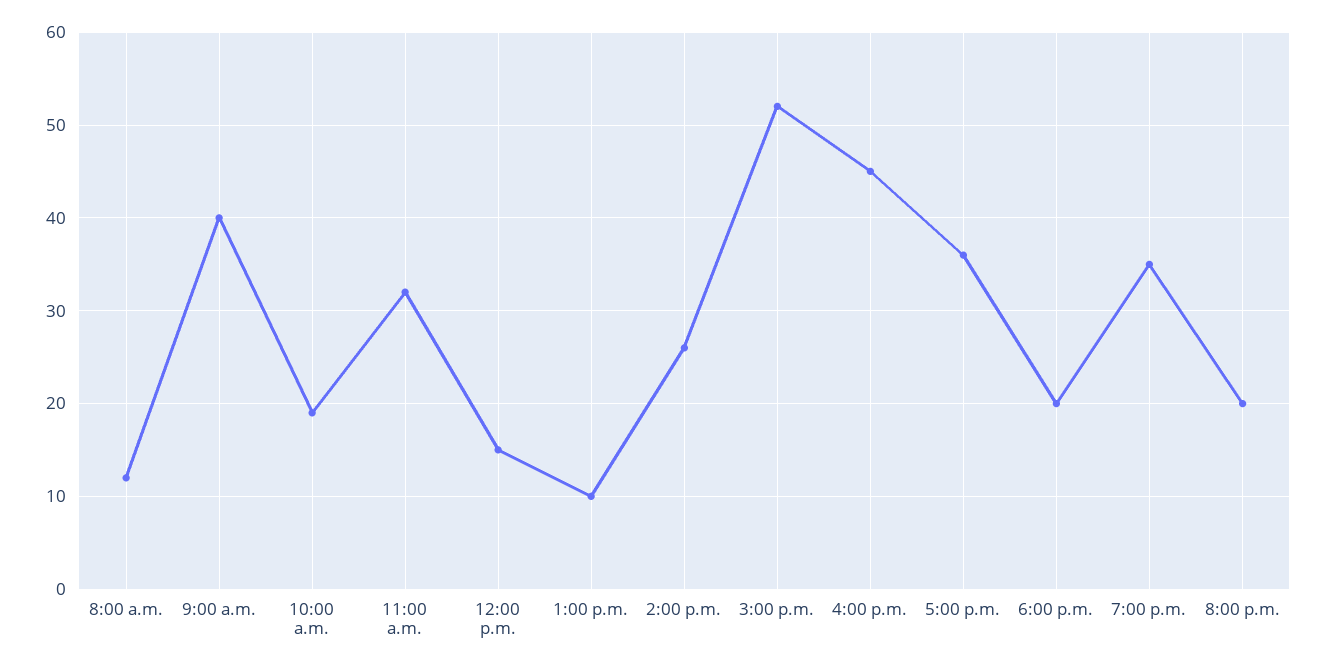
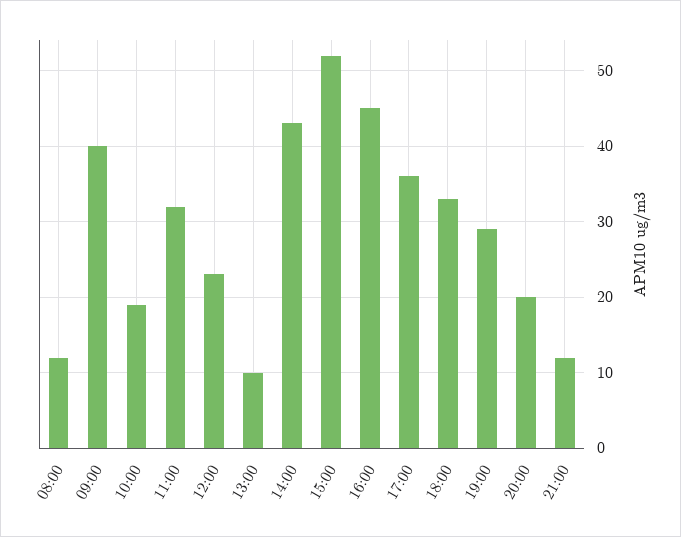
12:00 p.m.: 15 -> 23
2:00 p.m.: 26 -> 43
6:00 p.m.: 20 -> 33
7:00 p.m.: 35 -> 29
21:00: none -> 12

